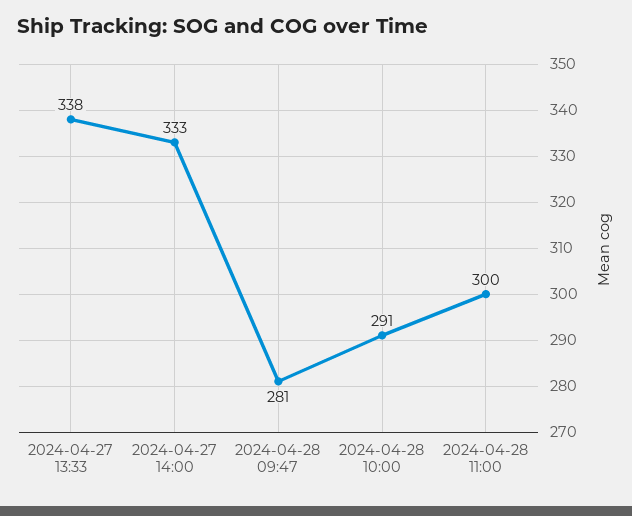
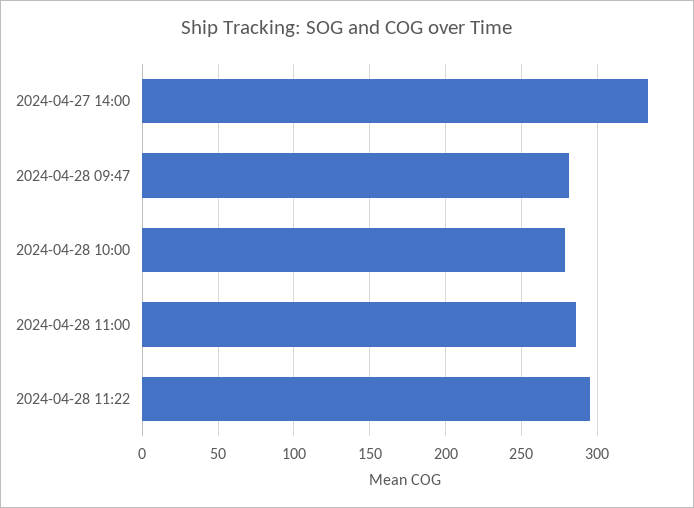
2024-04-27 13:33: 338 -> none
2024-04-28 10:00: 291 -> 280
2024-04-28 11:00: 300 -> 285
2024-04-28 11:22: none -> 295

